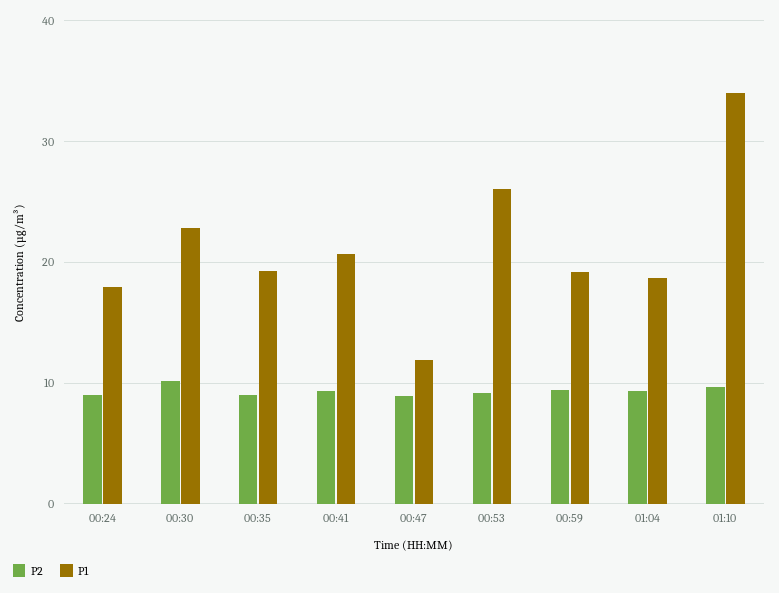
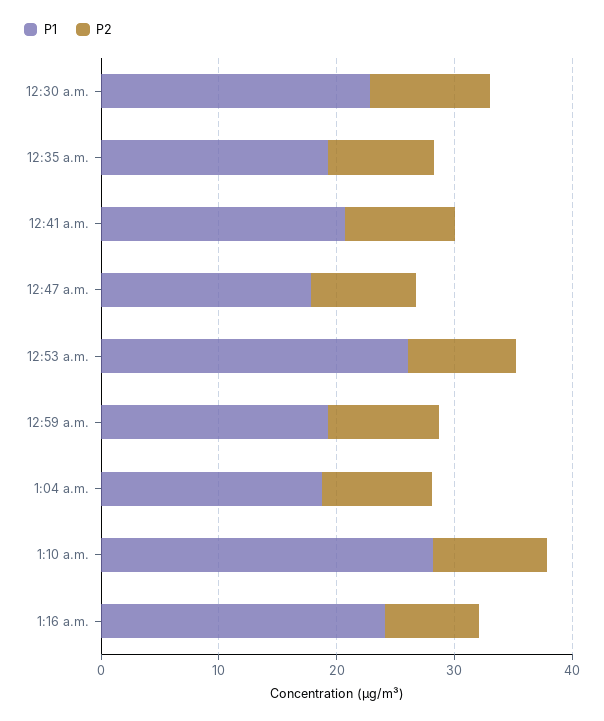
P2, 00:24: 9 -> none
P1, 00:24: 18 -> none
P1, 00:47: 12 -> 18
P1, 01:10: 34 -> 28
P1, 1:16 a.m.: none -> 24
P2, 1:16 a.m.: none -> 8

